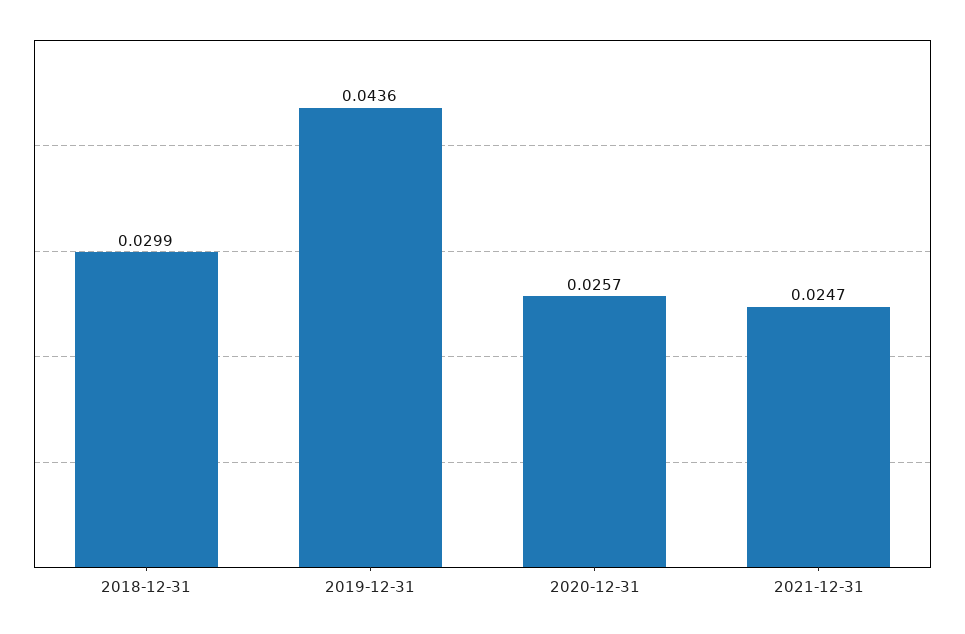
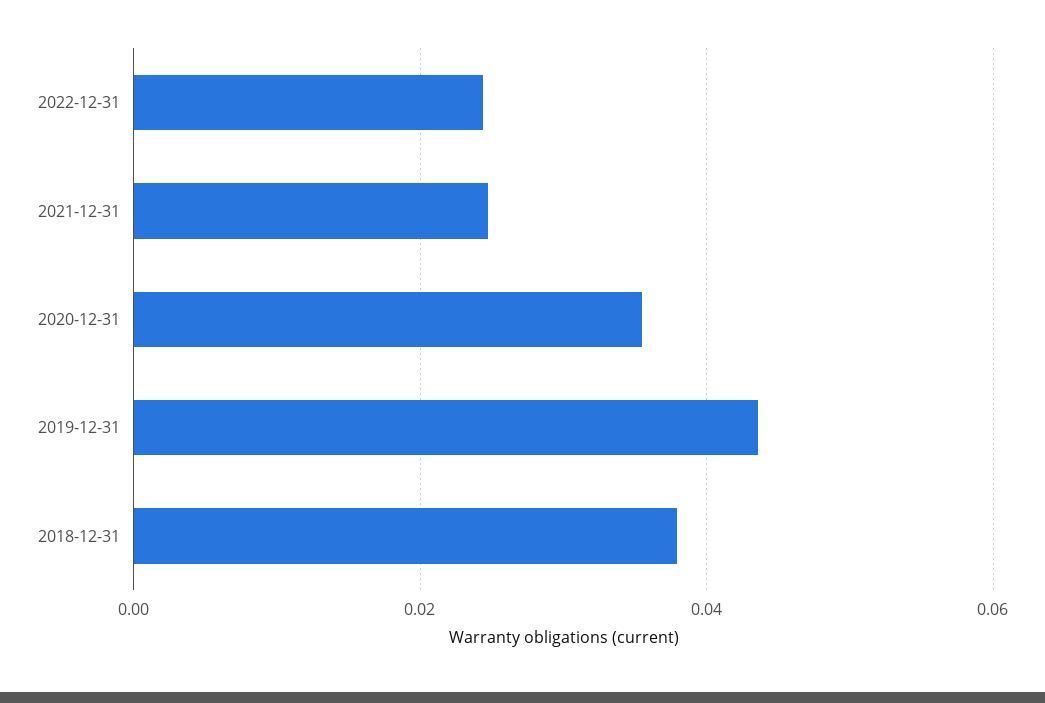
2018-12-31: 0.0299 -> 0.038
2020-12-31: 0.0257 -> 0.036
2022-12-31: none -> 0.024

